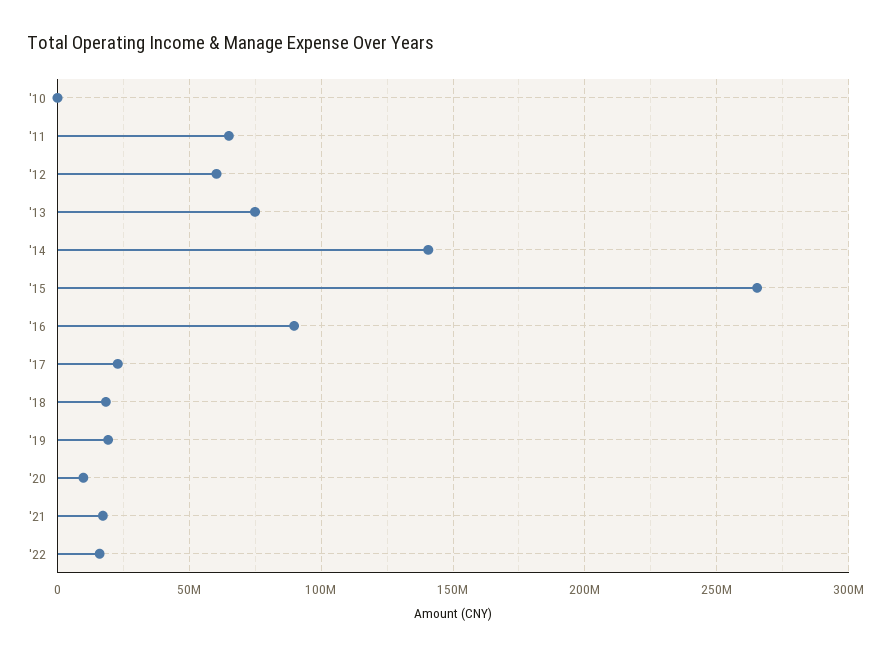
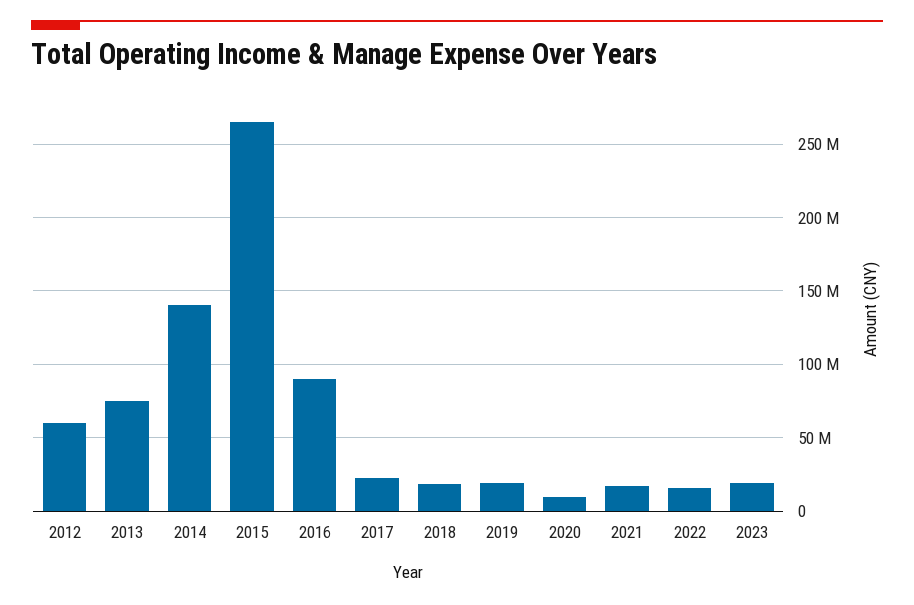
'10: 0 -> none
'11: 65000000 -> none
2023: none -> 20000000

